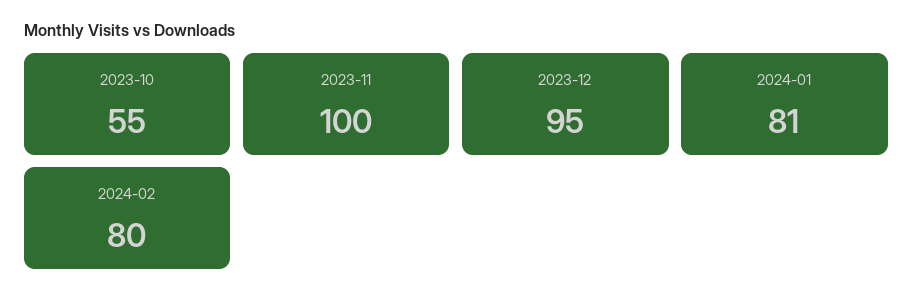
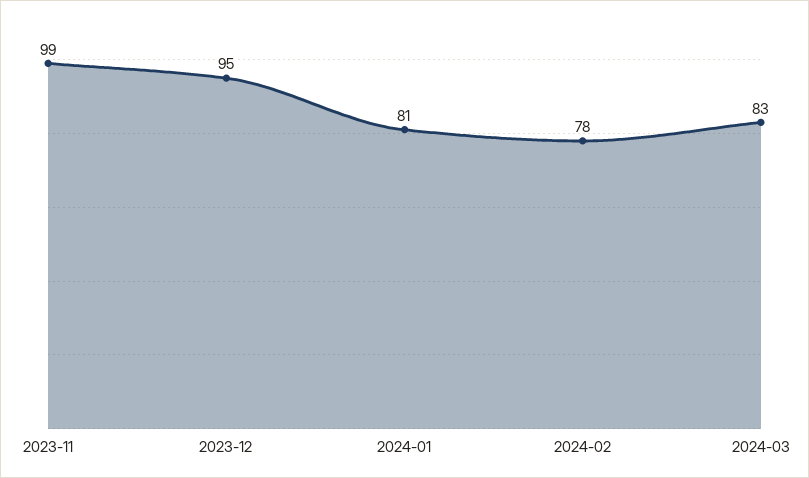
2023-10: 55 -> none
2023-11: 100 -> 99
2024-02: 80 -> 78
2024-03: none -> 83

